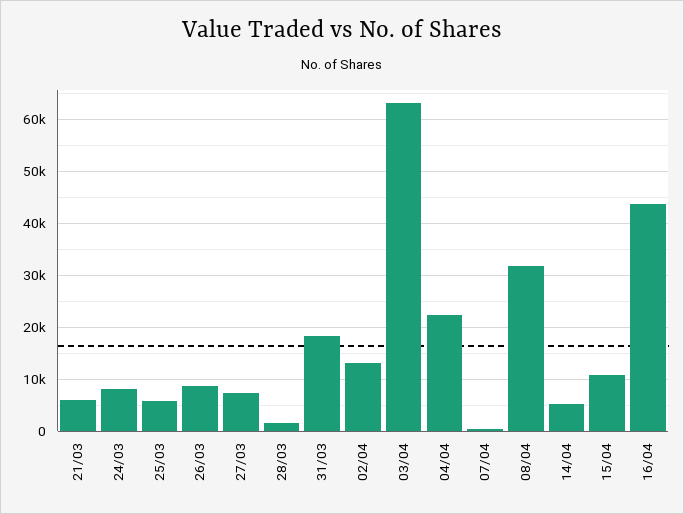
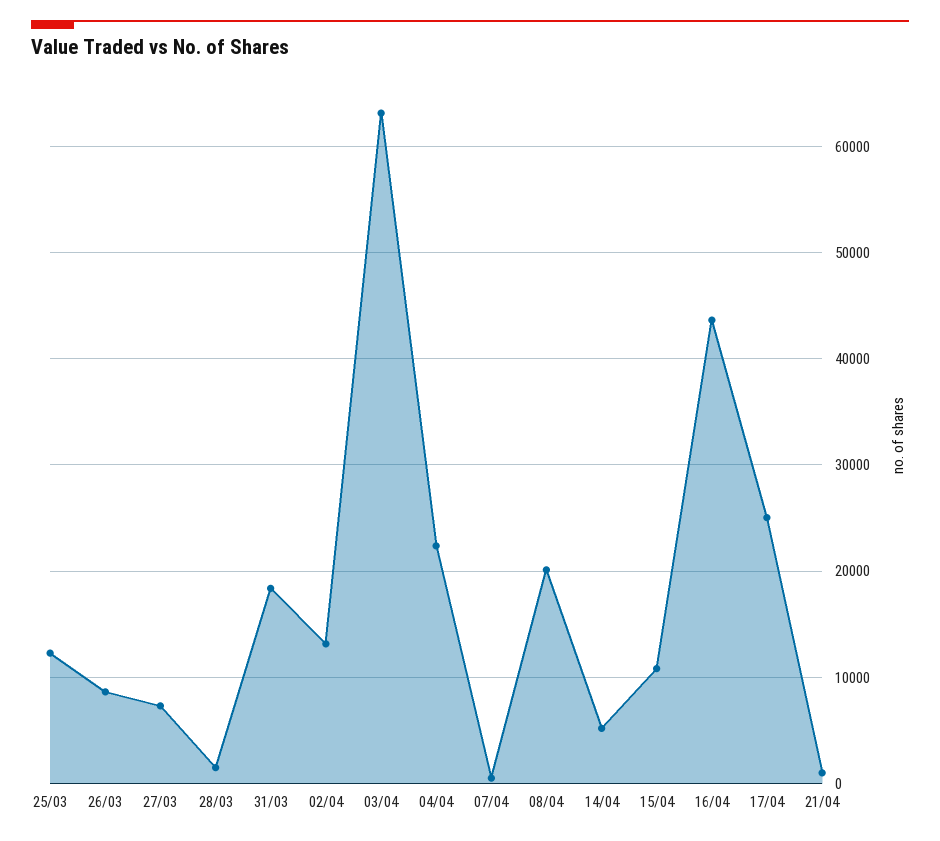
21/03: 6000 -> none
24/03: 8000 -> none
25/03: 6000 -> 12000
08/04: 32000 -> 20000
17/04: none -> 25000
21/04: none -> 1000

